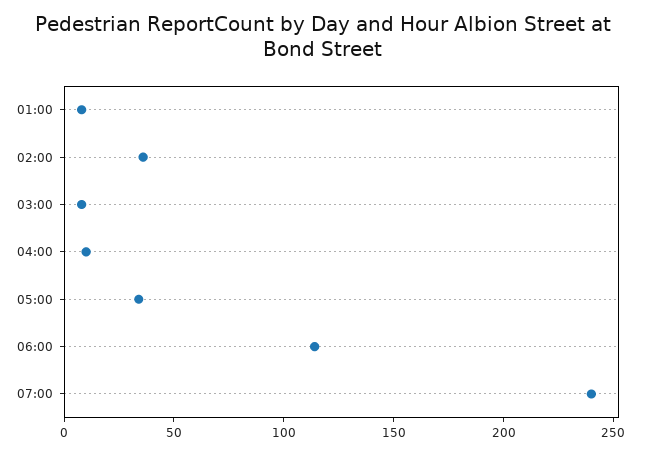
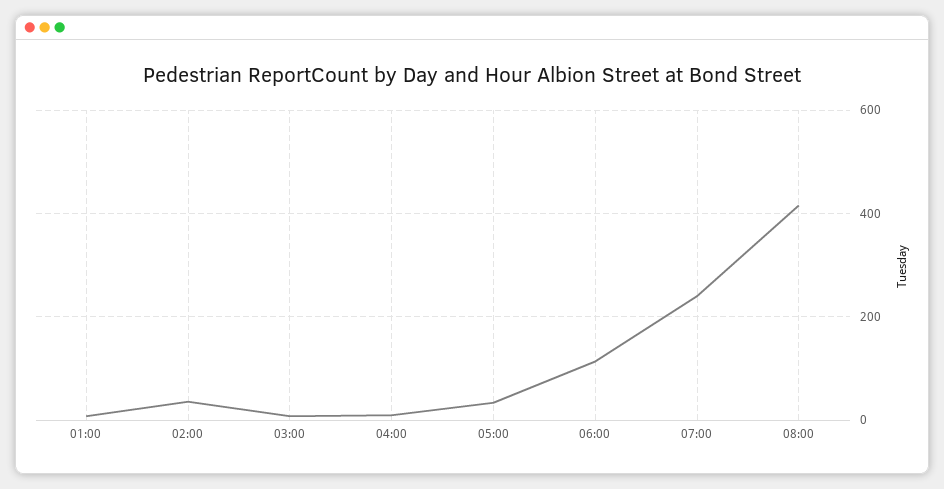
08:00: none -> 420

